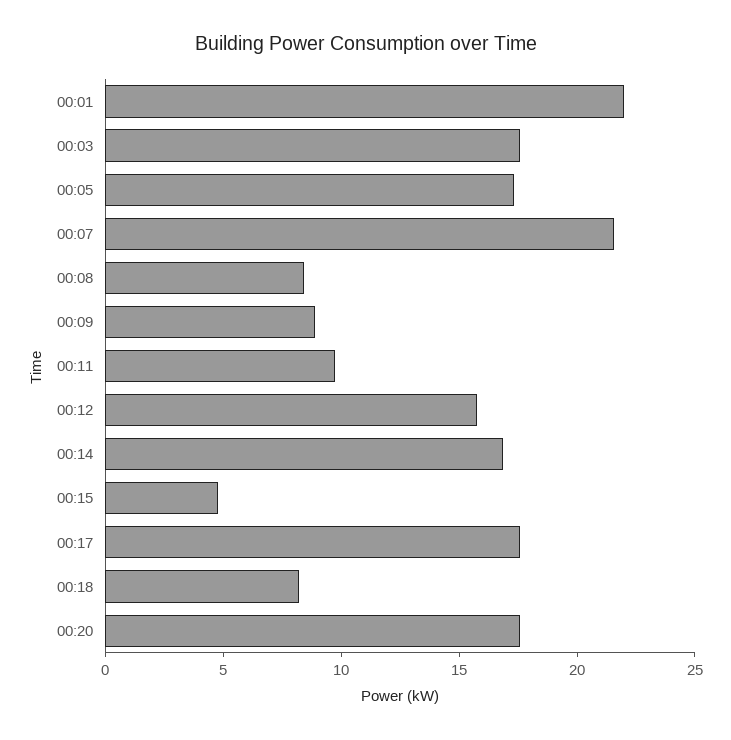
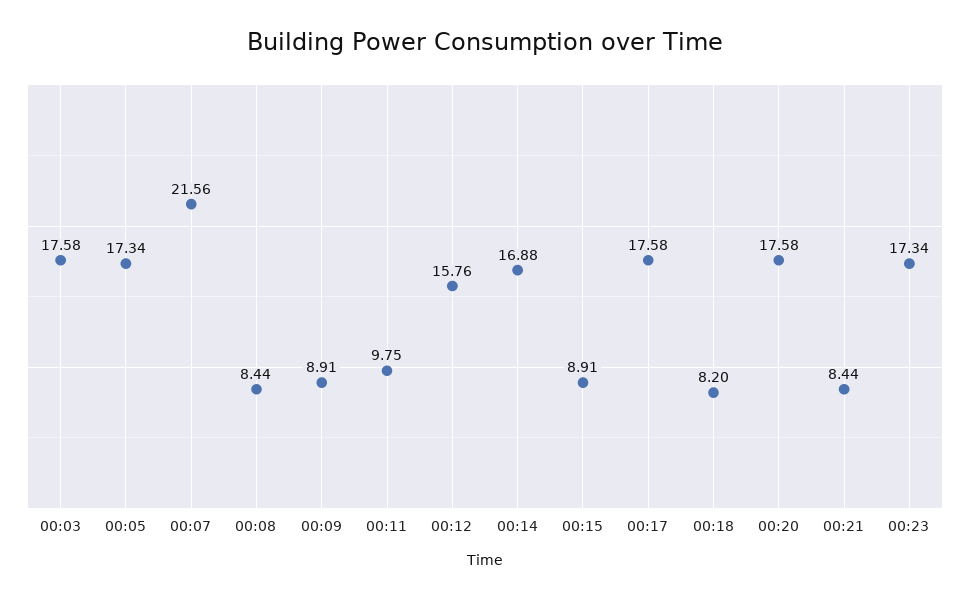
00:01: 22 -> none
00:15: 5 -> 8.91
00:21: none -> 8.44
00:23: none -> 17.34

